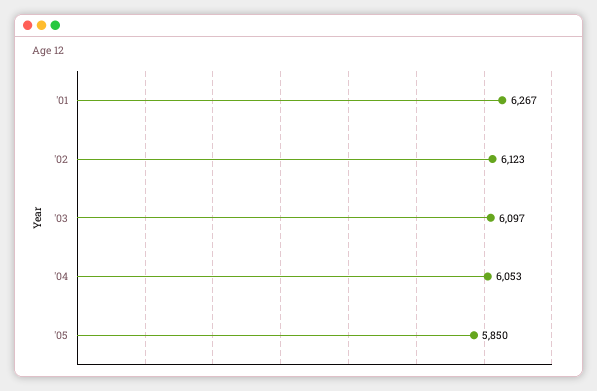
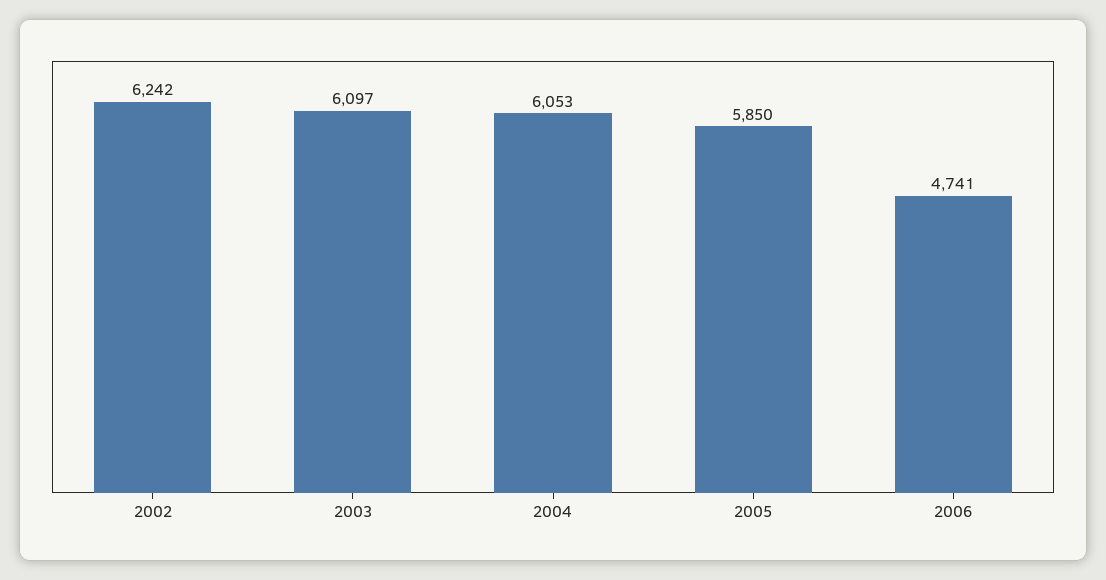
'01: 6267 -> none
'02: 6123 -> 6242
2006: none -> 4741

